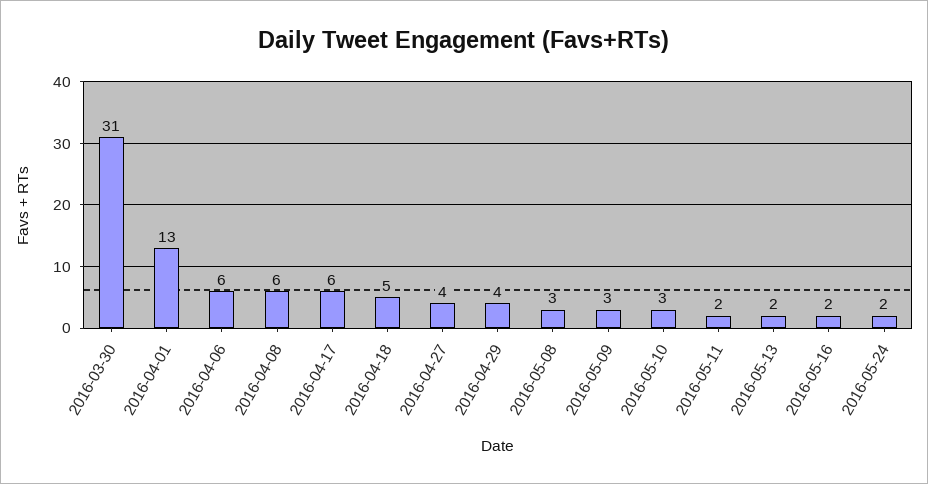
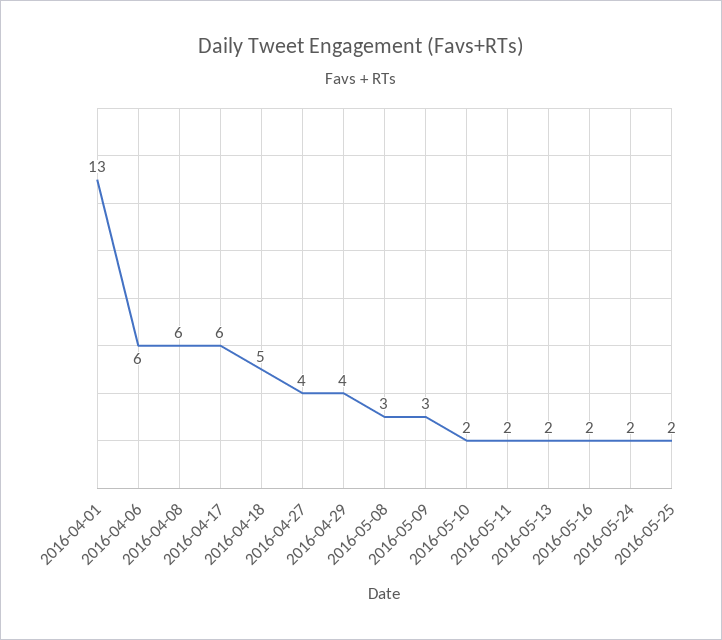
2016-03-30: 31 -> none
2016-05-10: 3 -> 2
2016-05-25: none -> 2

